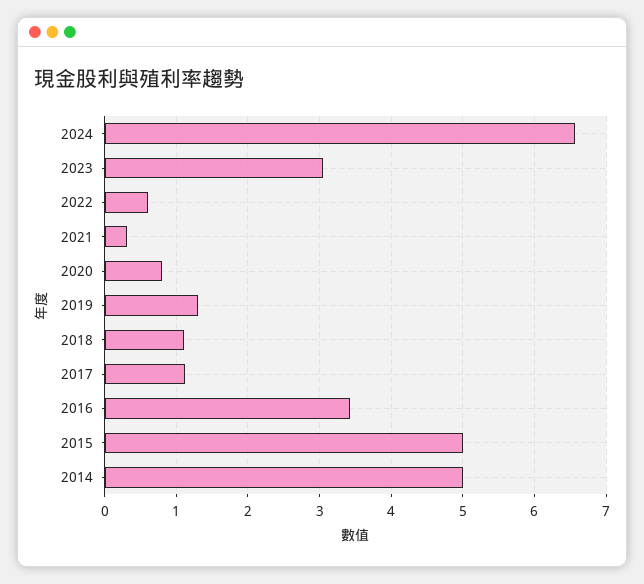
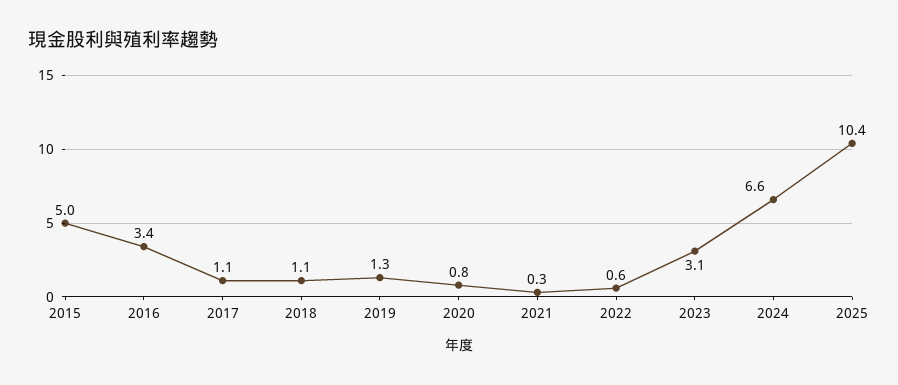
2014: 5 -> none
2025: none -> 10.4

